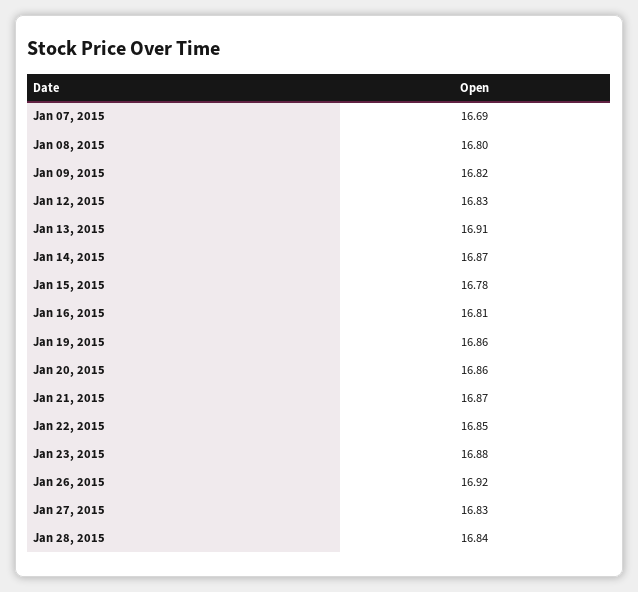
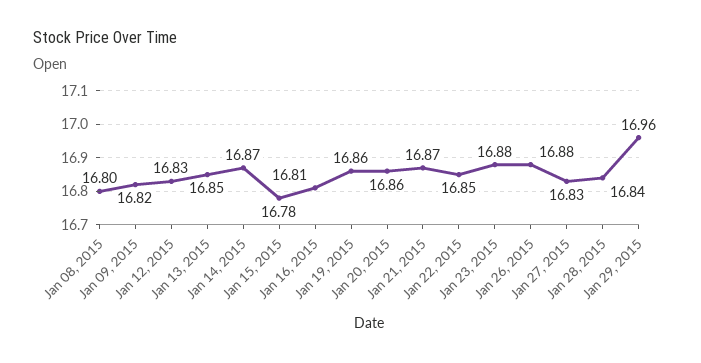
Jan 07, 2015: 16.69 -> none
Jan 13, 2015: 16.91 -> 16.85
Jan 26, 2015: 16.92 -> 16.88
Jan 29, 2015: none -> 16.96

